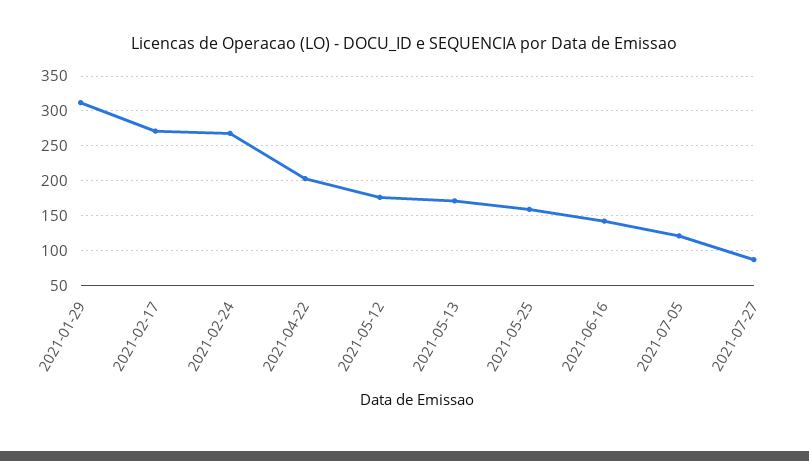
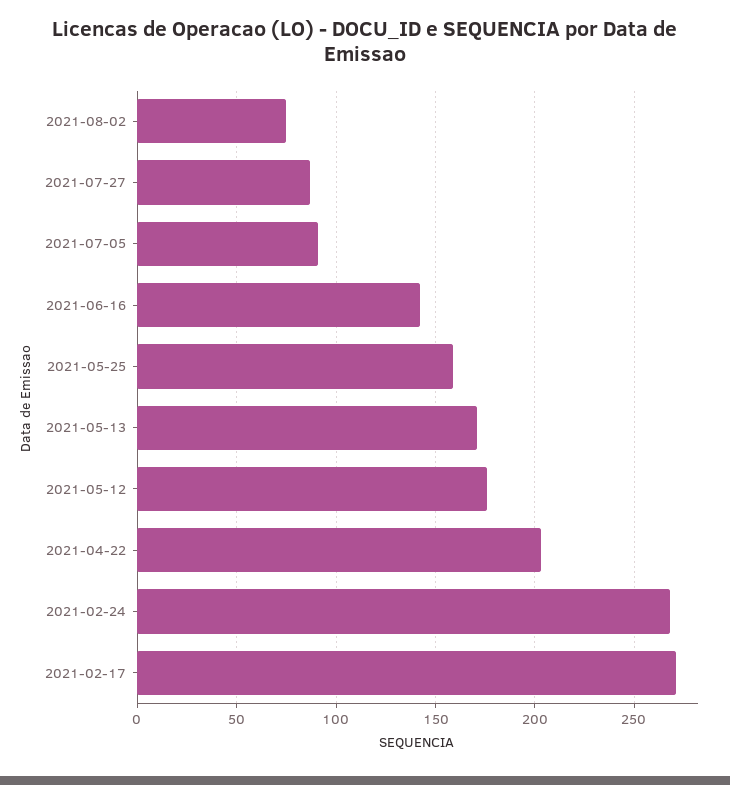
2021-01-29: 310 -> none
2021-07-05: 120 -> 90
2021-08-02: none -> 75

